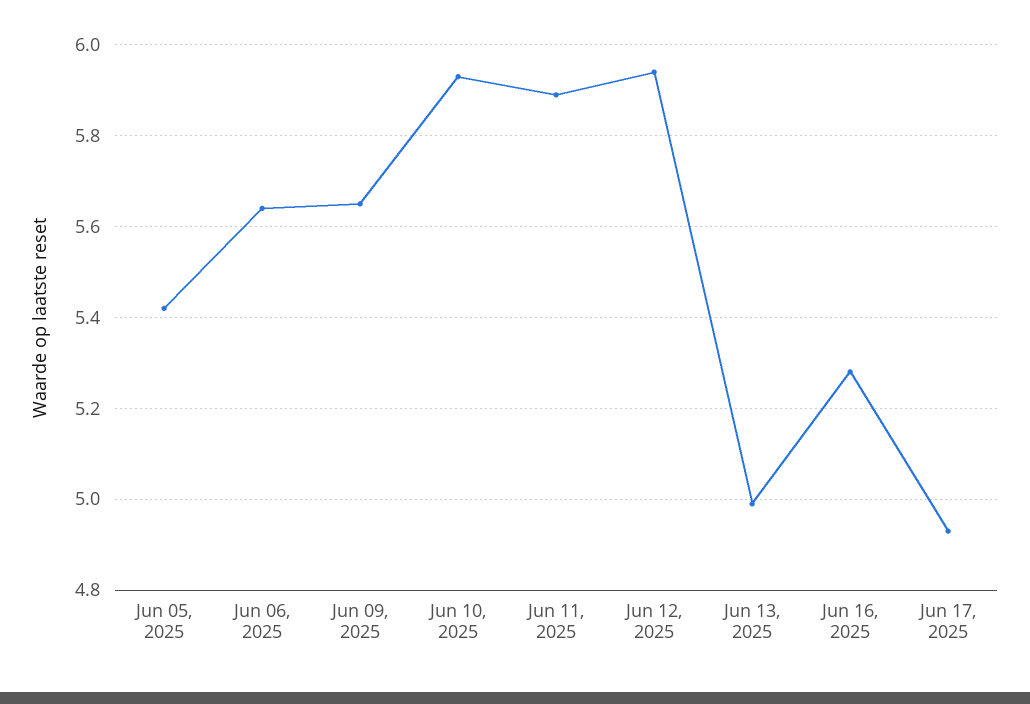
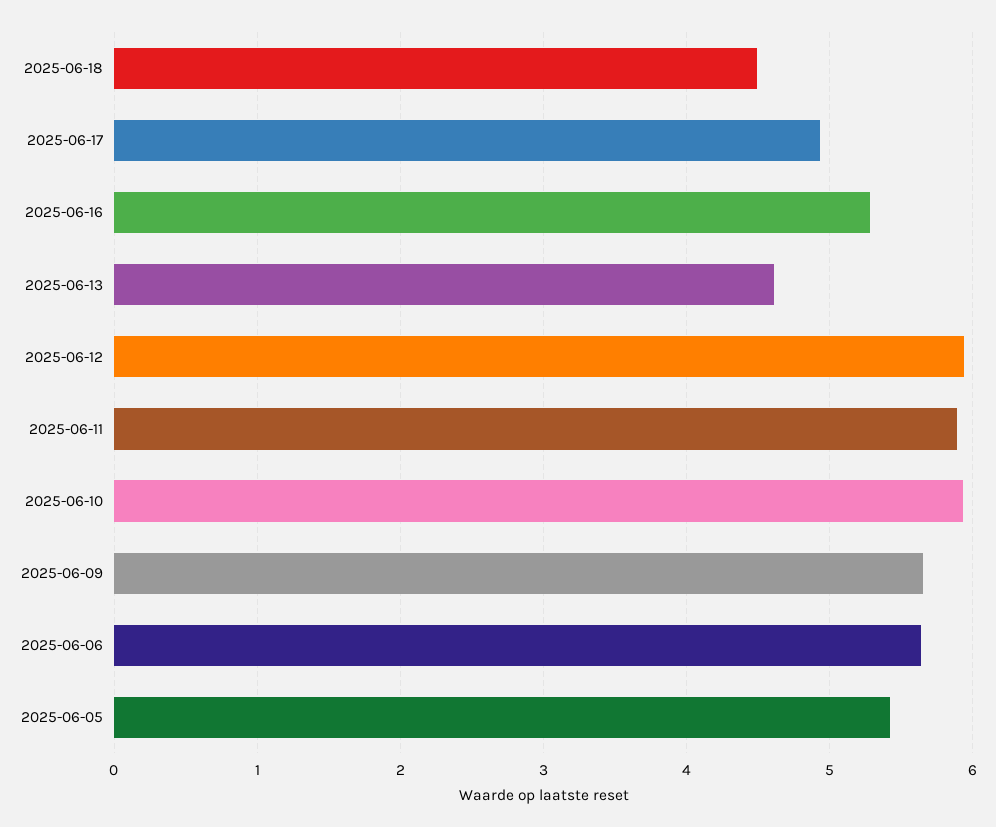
Jun 13, 2025: 5 -> 4.6
2025-06-18: none -> 4.5

